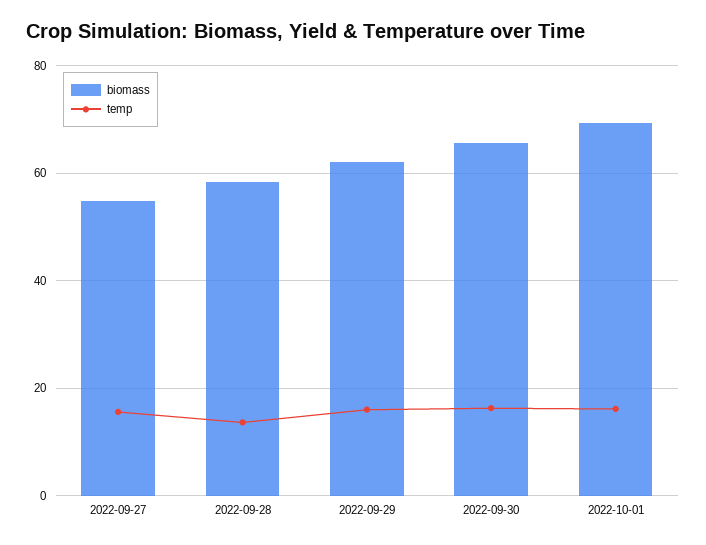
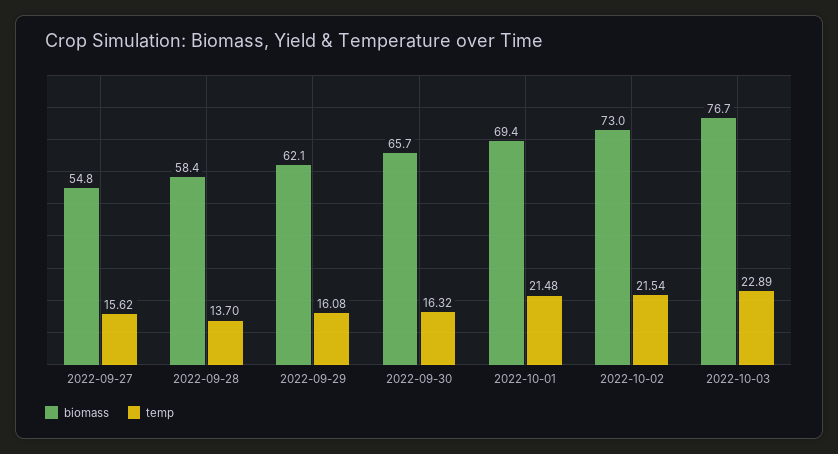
temp, 2022-10-01: 16 -> 21.48
biomass, 2022-10-02: none -> 73
temp, 2022-10-02: none -> 21.54
biomass, 2022-10-03: none -> 76.7
temp, 2022-10-03: none -> 22.89

